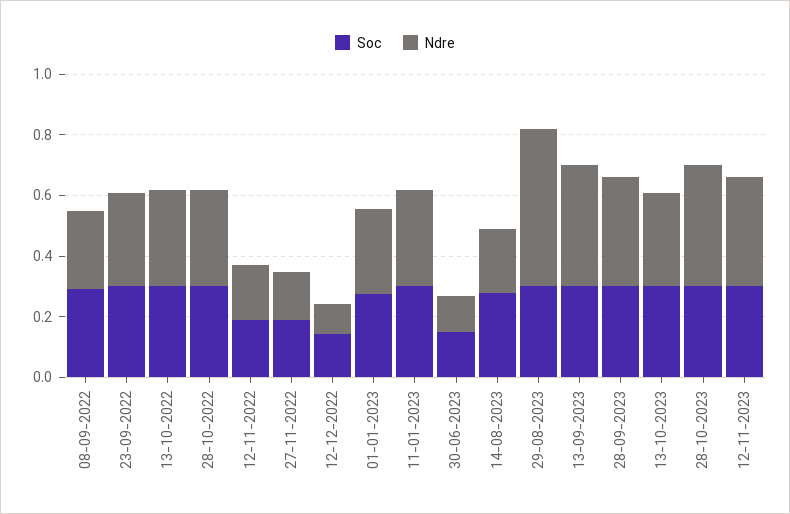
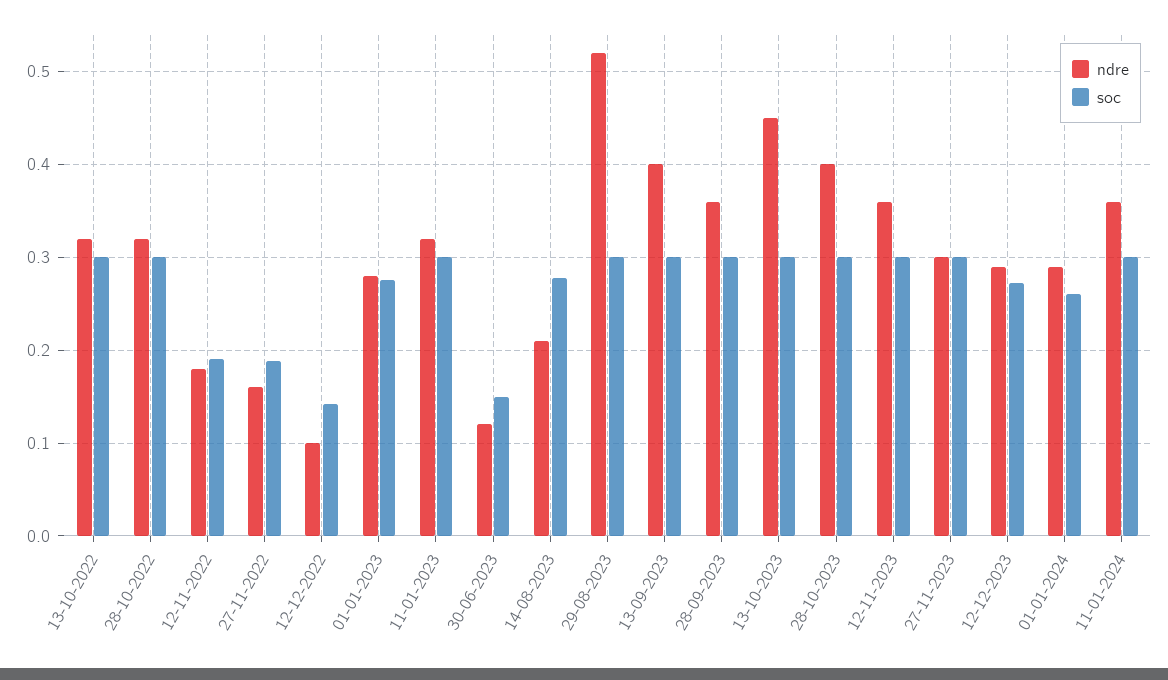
Soc, 08-09-2022: 0.3 -> none
Ndre, 08-09-2022: 0.25 -> none
Soc, 23-09-2022: 0.3 -> none
Ndre, 23-09-2022: 0.3 -> none
Ndre, 13-10-2023: 0.3 -> 0.45
Ndre, 27-11-2023: none -> 0.3
Soc, 27-11-2023: none -> 0.3
Ndre, 12-12-2023: none -> 0.29
Soc, 12-12-2023: none -> 0.27
Ndre, 01-01-2024: none -> 0.29
Soc, 01-01-2024: none -> 0.26
Ndre, 11-01-2024: none -> 0.36
Soc, 11-01-2024: none -> 0.3

